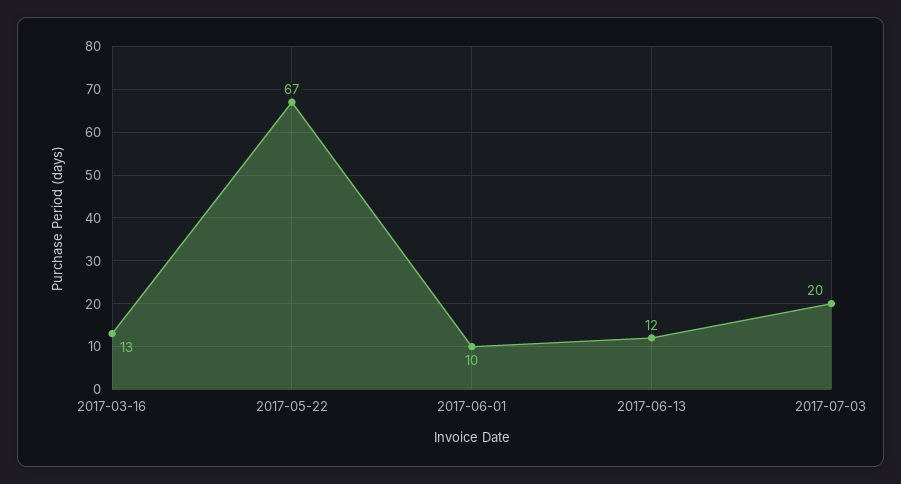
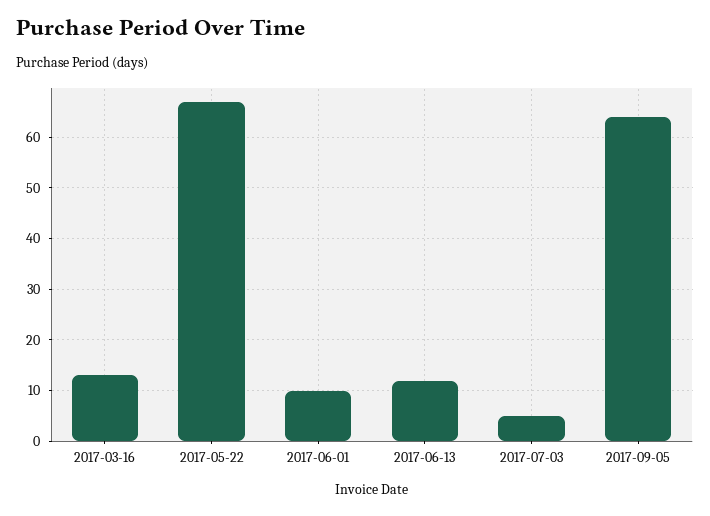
2017-07-03: 20 -> 5
2017-09-05: none -> 65

